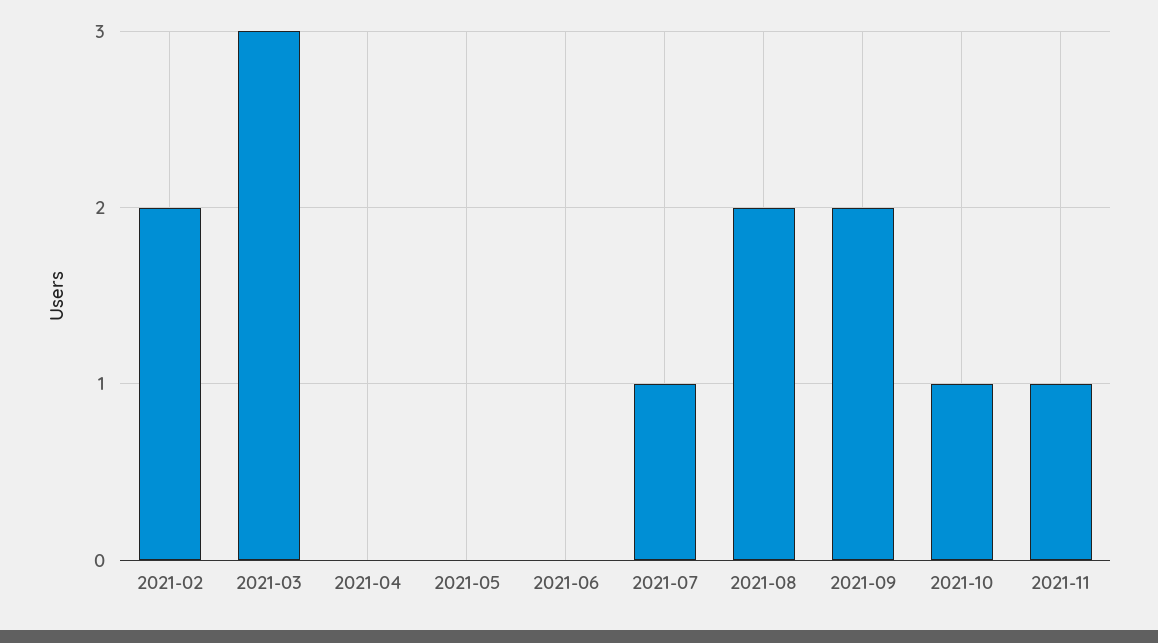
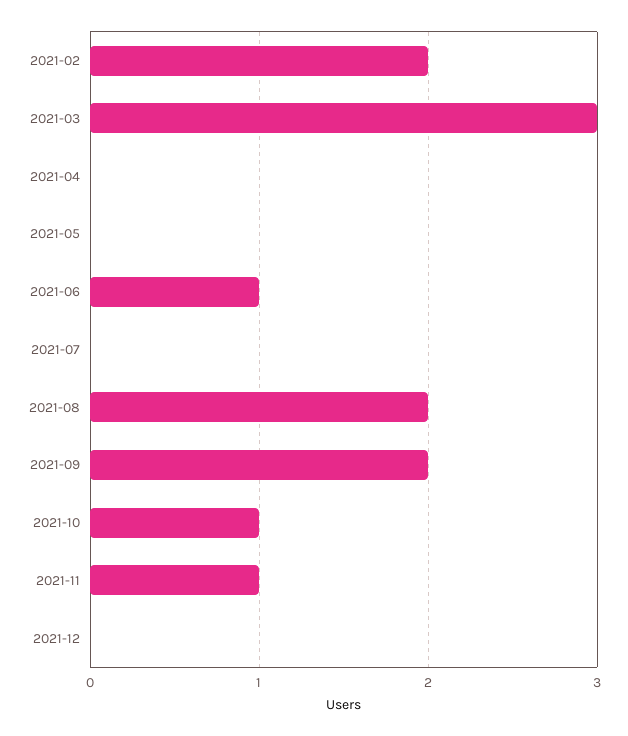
2021-06: 0 -> 1
2021-07: 1 -> 0
2021-12: none -> 0

